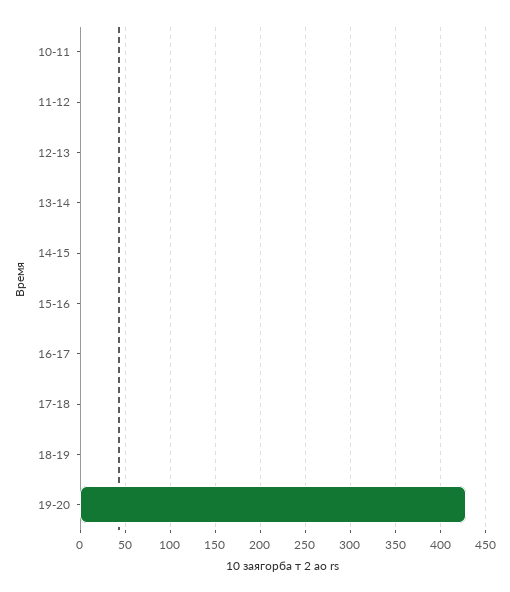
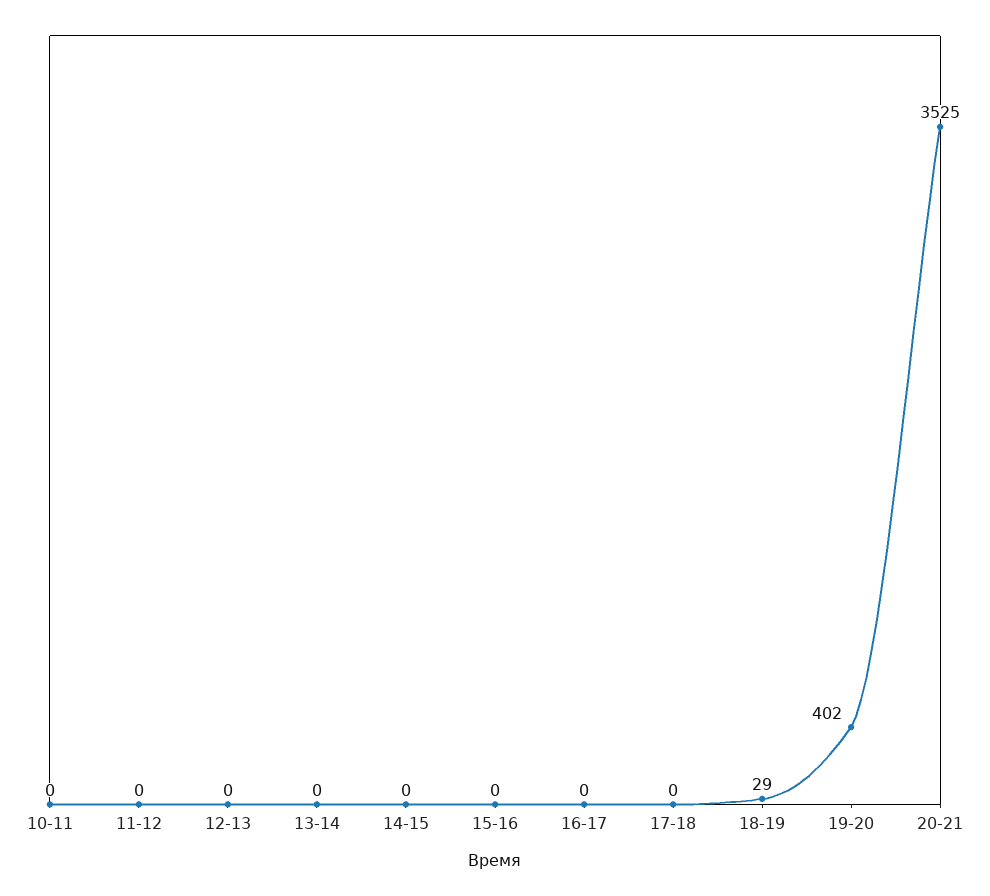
18-19: 0 -> 29
19-20: 430 -> 402
20-21: none -> 3525

